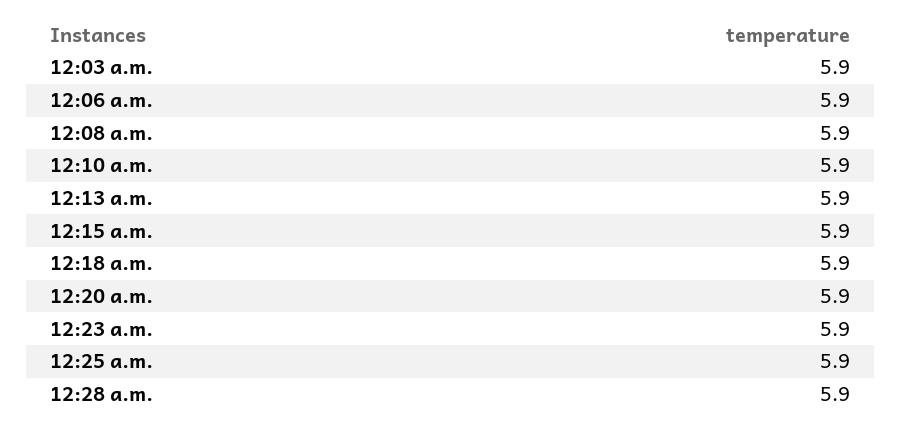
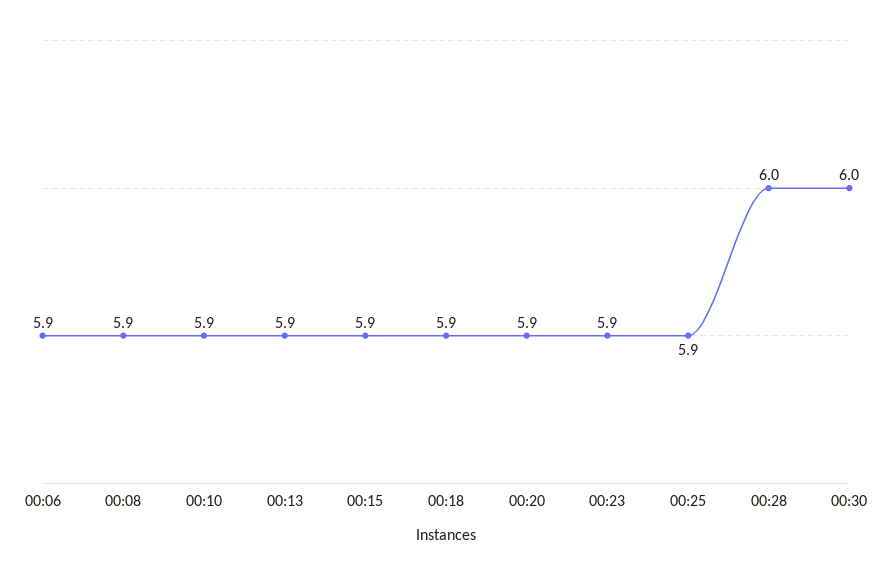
12:03 a.m.: 5.9 -> none
12:28 a.m.: 5.9 -> 6
00:30: none -> 6

